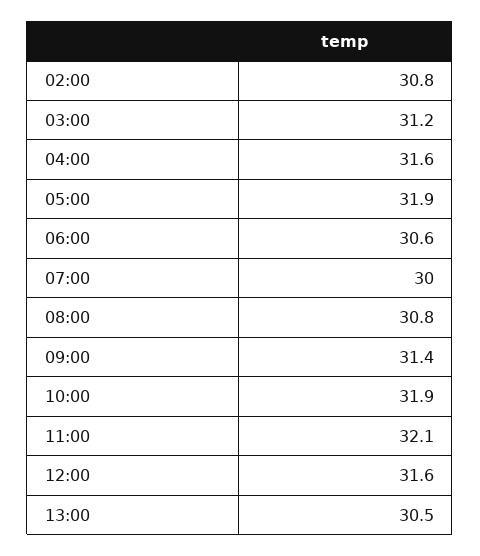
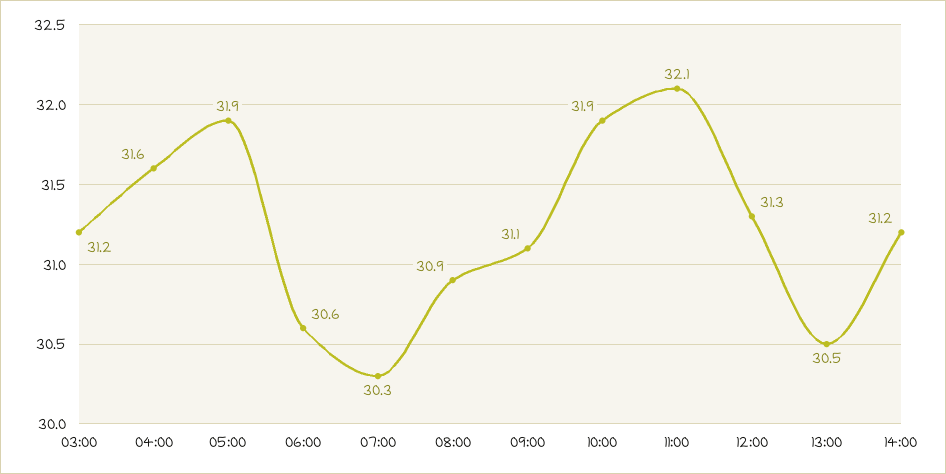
02:00: 30.8 -> none
07:00: 30 -> 30.3
08:00: 30.8 -> 30.9
09:00: 31.4 -> 31.1
12:00: 31.6 -> 31.3
14:00: none -> 31.2

